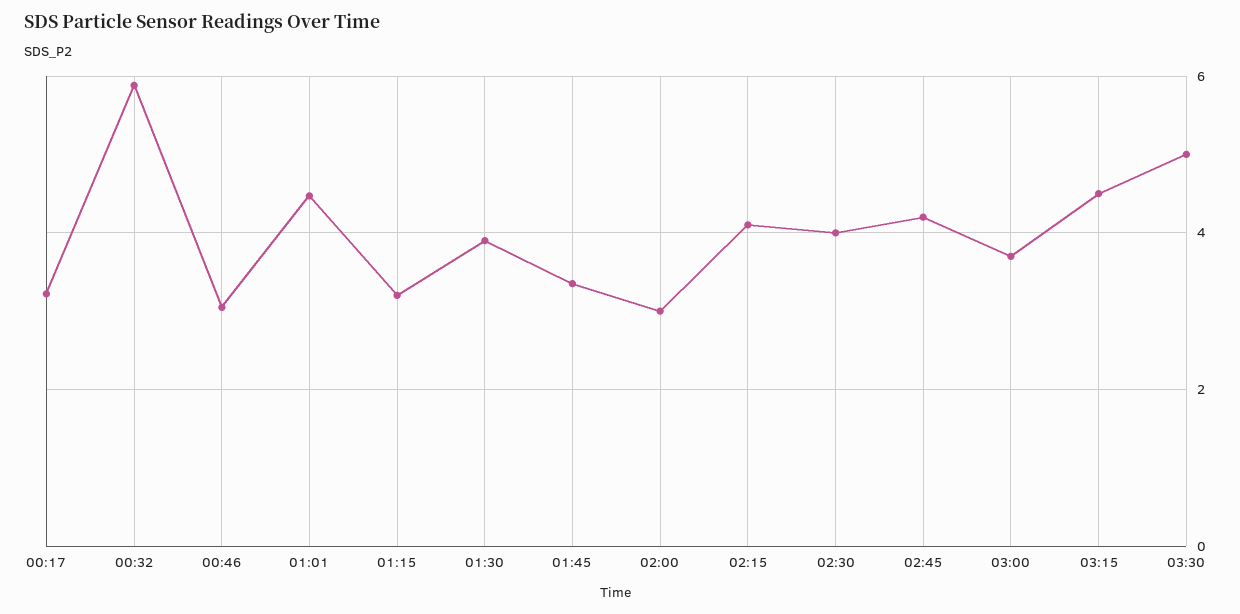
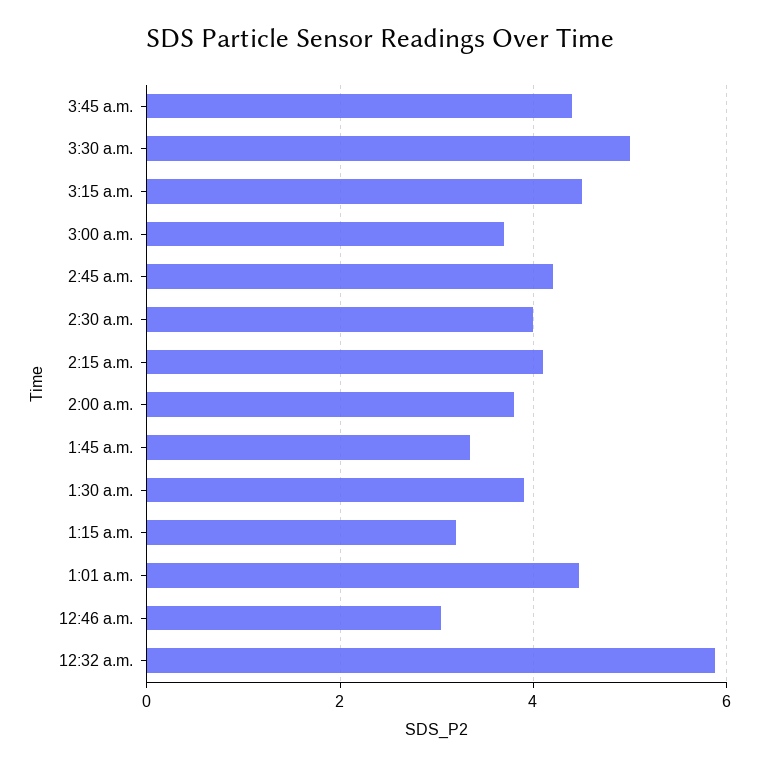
00:17: 3.2 -> none
02:00: 3 -> 3.8
3:45 a.m.: none -> 4.4

